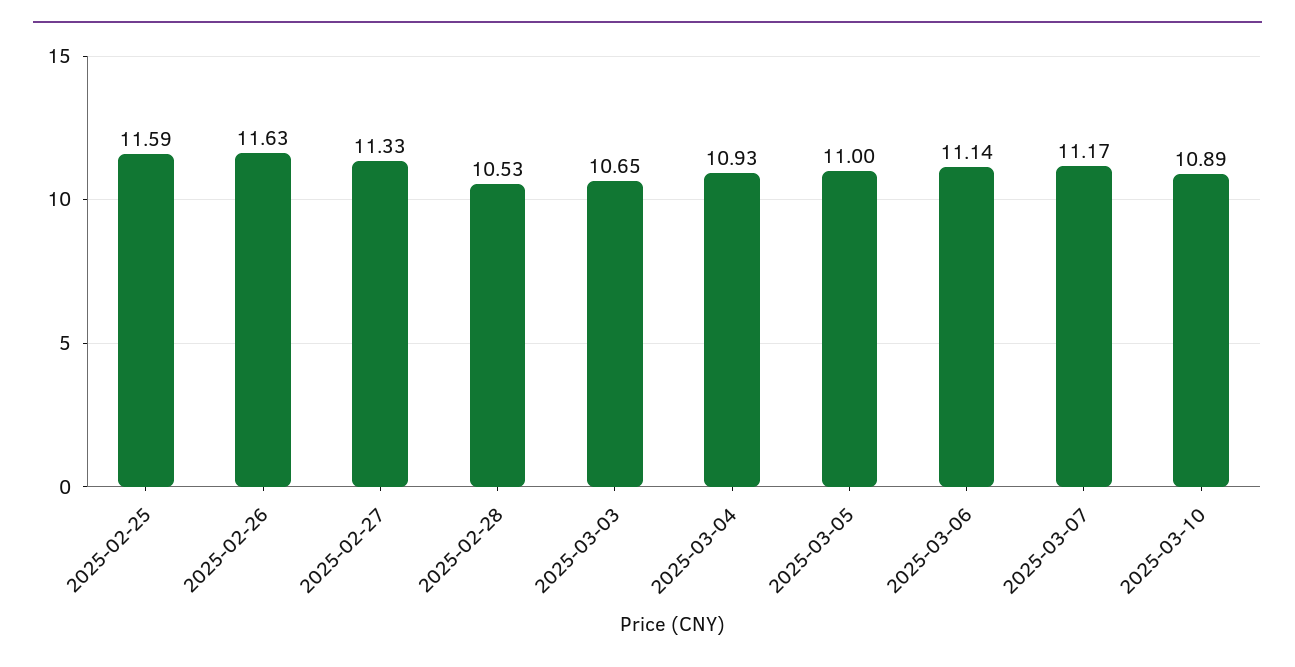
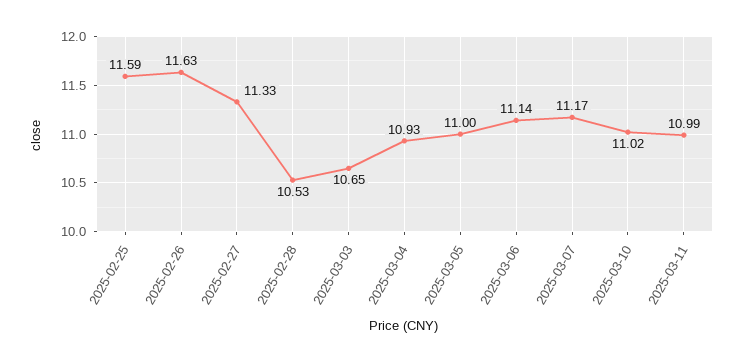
2025-03-10: 10.89 -> 11.02
2025-03-11: none -> 10.99

